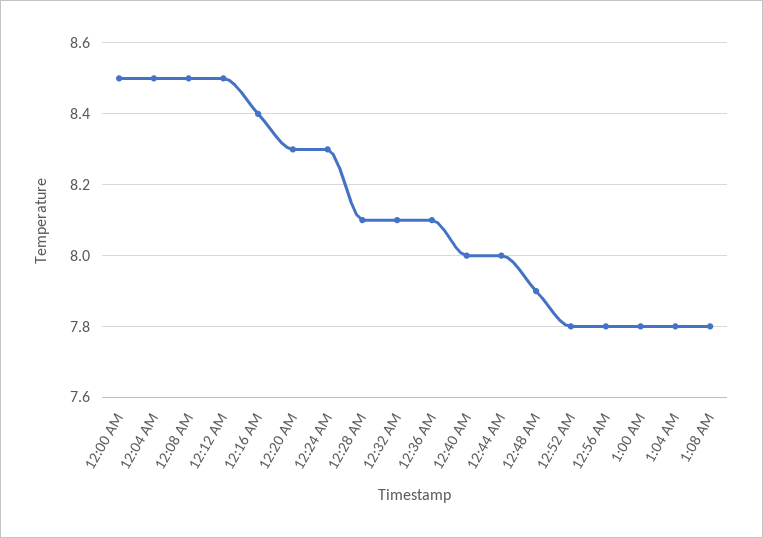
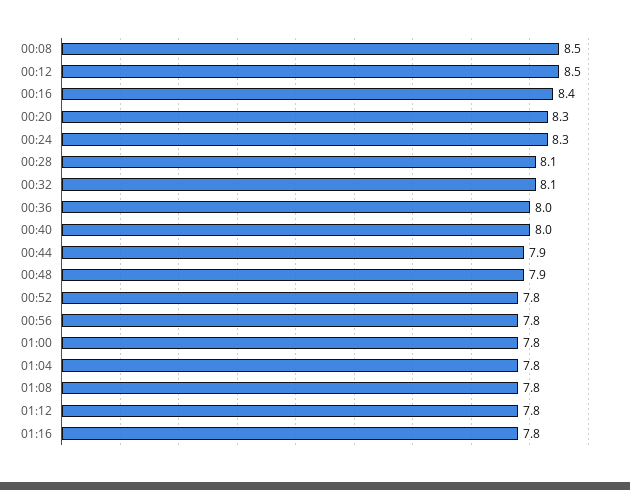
12:00 AM: 8.5 -> none
12:04 AM: 8.5 -> none
12:36 AM: 8.1 -> 8
12:44 AM: 8 -> 7.9
01:12: none -> 7.8
01:16: none -> 7.8

